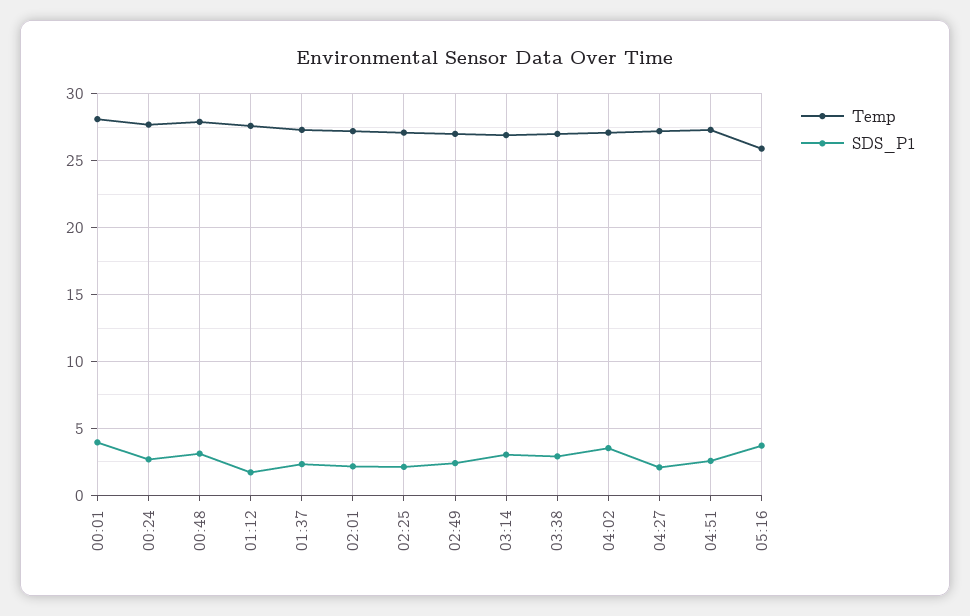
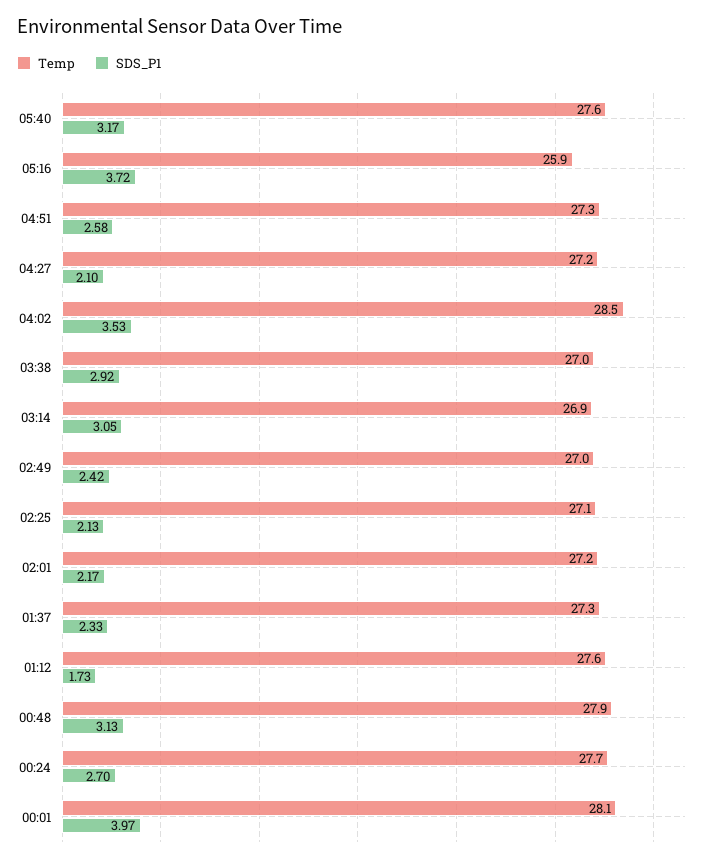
Temp, 04:02: 27 -> 28.5
Temp, 05:40: none -> 27.6
SDS_P1, 05:40: none -> 3.17

